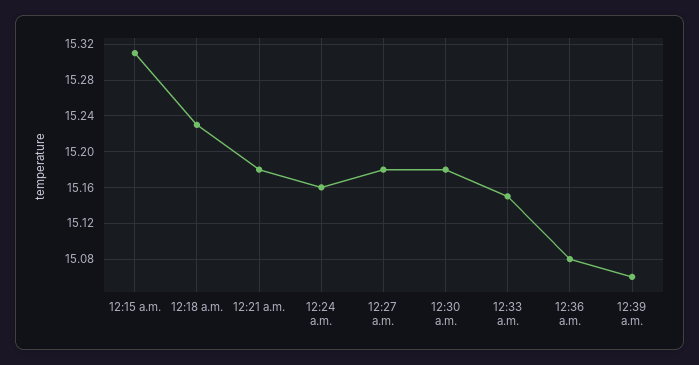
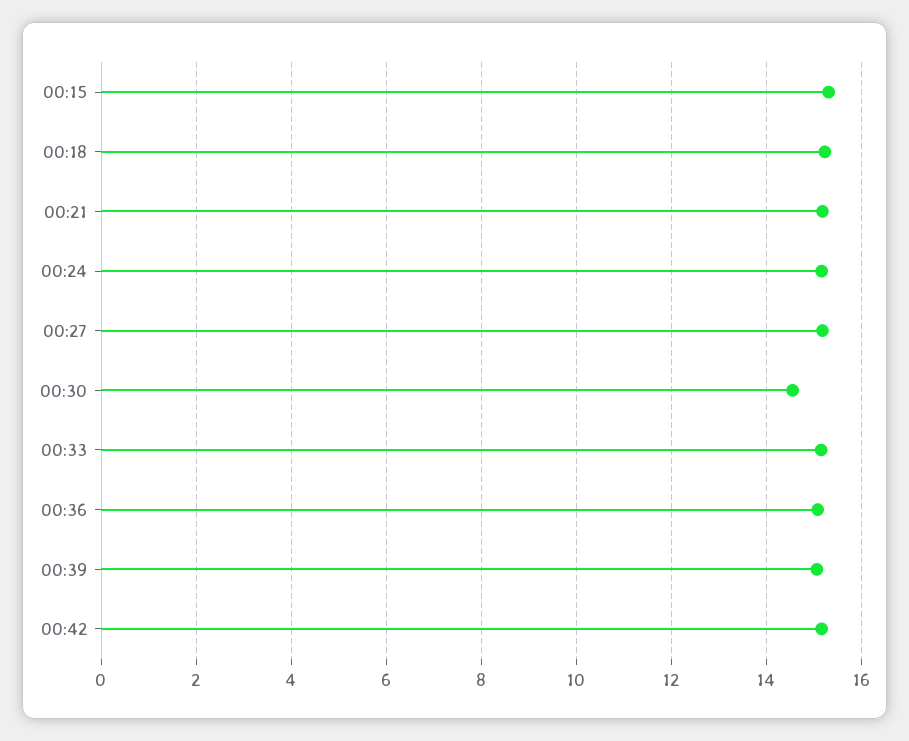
12:30 a.m.: 15.18 -> 14.6
00:42: none -> 15.2

